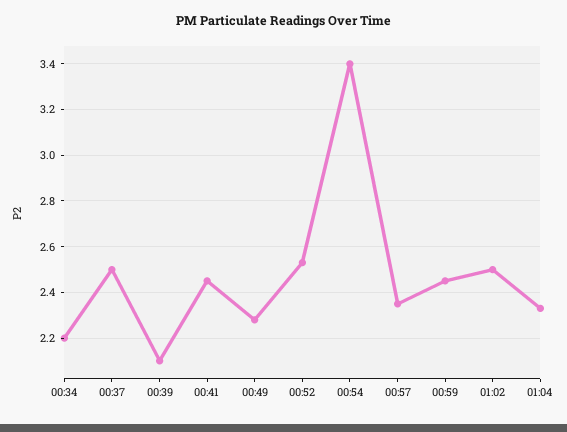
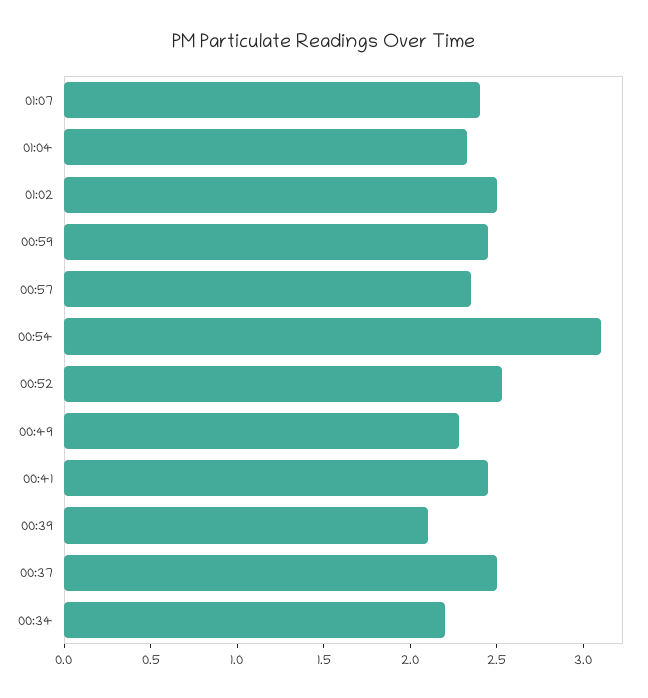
00:54: 3.4 -> 3.1
01:07: none -> 2.4

